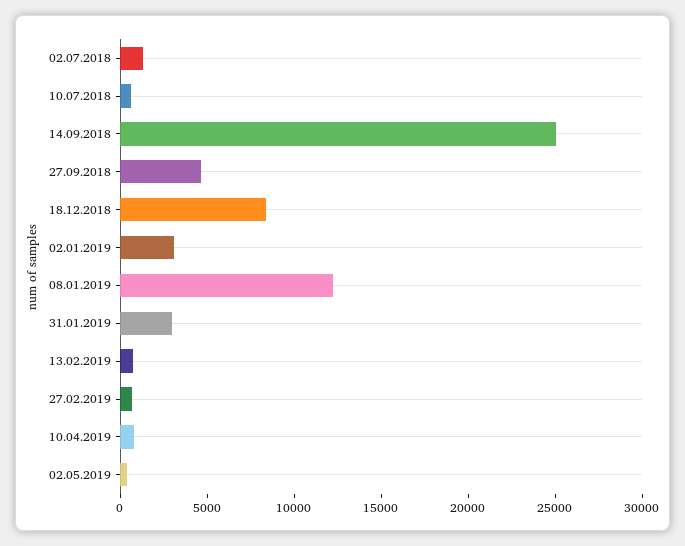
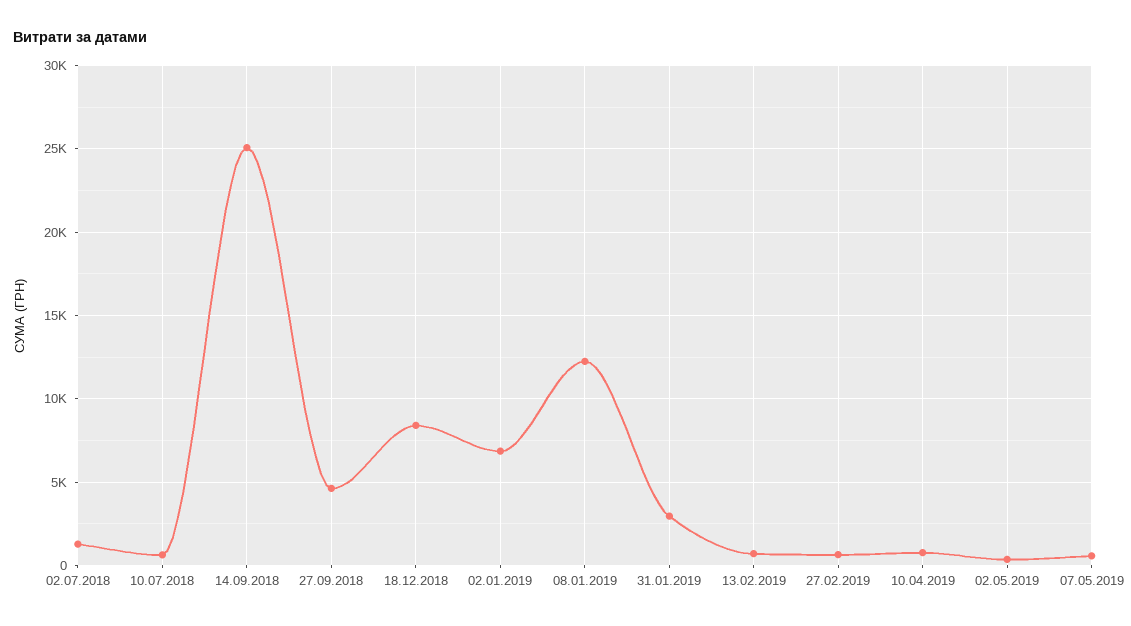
02.01.2019: 3000 -> 7000
07.05.2019: none -> 500

